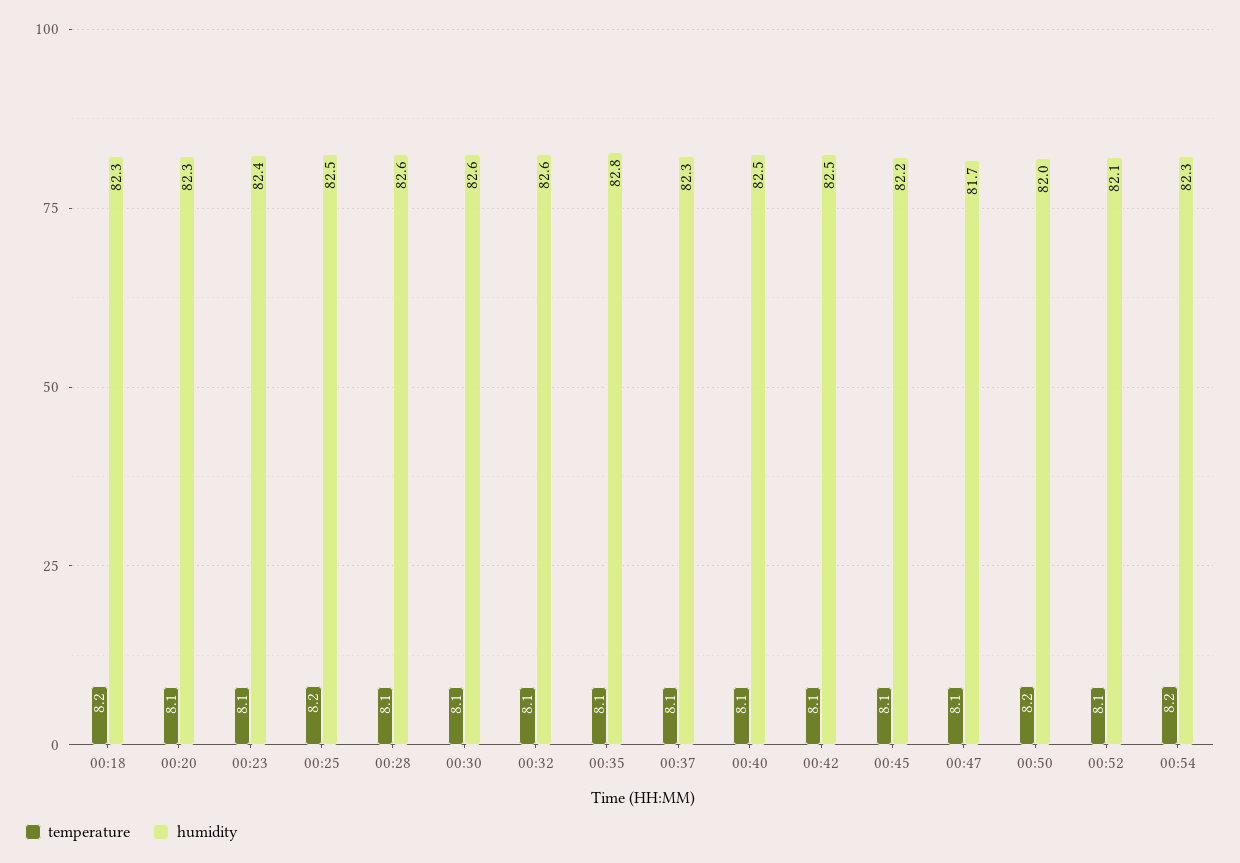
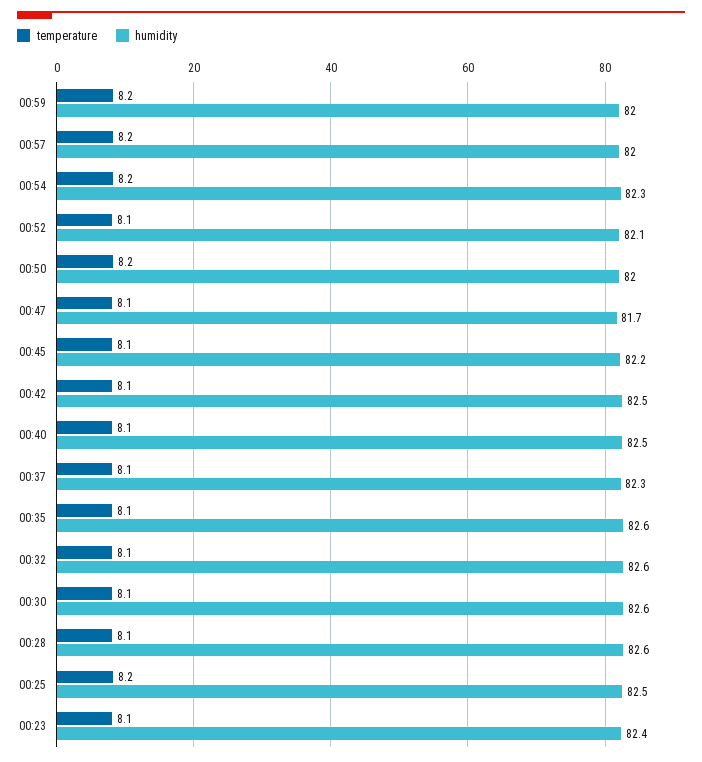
temperature, 00:18: 8.2 -> none
humidity, 00:18: 82.3 -> none
temperature, 00:20: 8.1 -> none
humidity, 00:20: 82.3 -> none
humidity, 00:35: 82.8 -> 82.6
temperature, 00:59: none -> 8.2
humidity, 00:59: none -> 82
temperature, 00:57: none -> 8.2
humidity, 00:57: none -> 82

